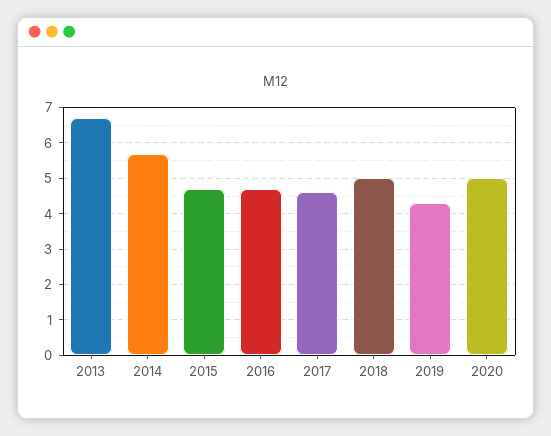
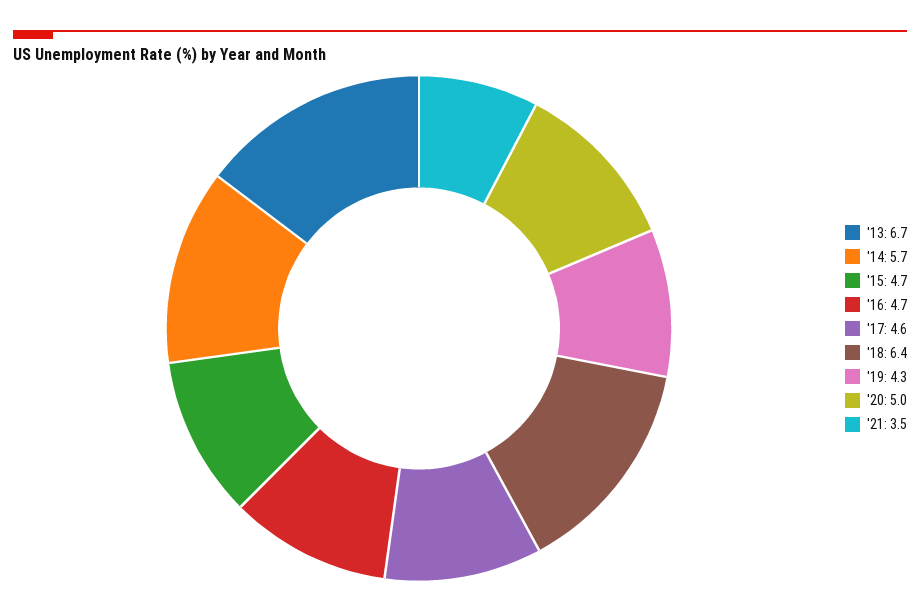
2018: 5 -> 6.4
'21: none -> 3.5

